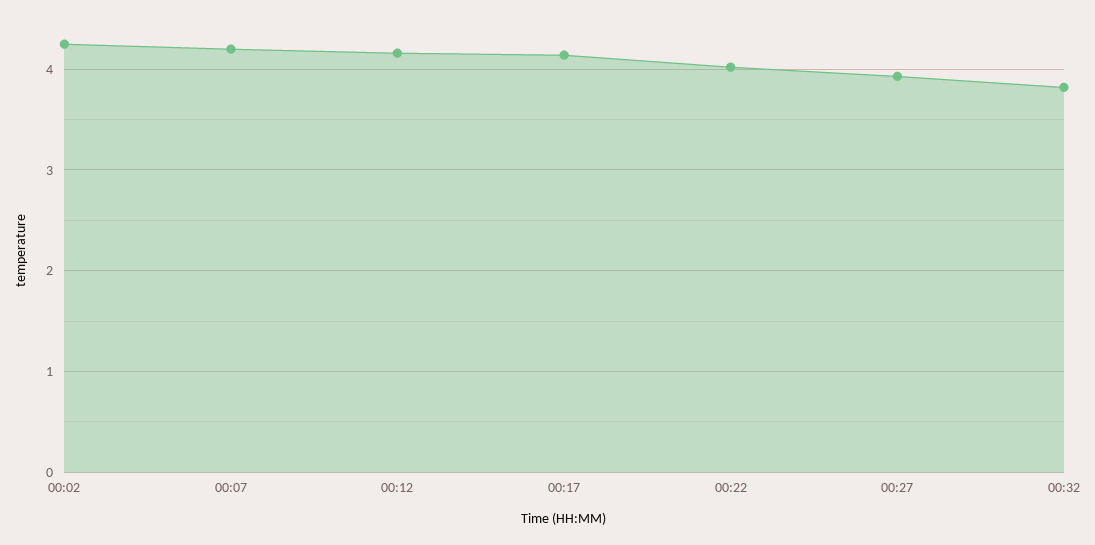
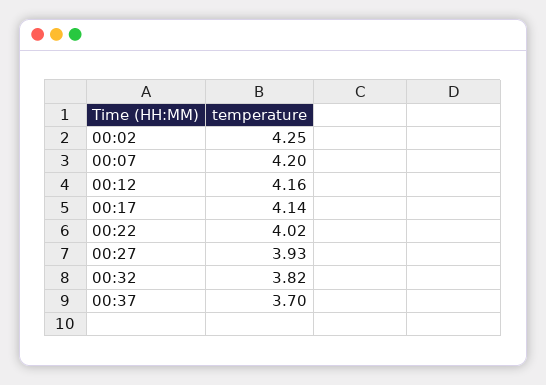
00:37: none -> 3.7

